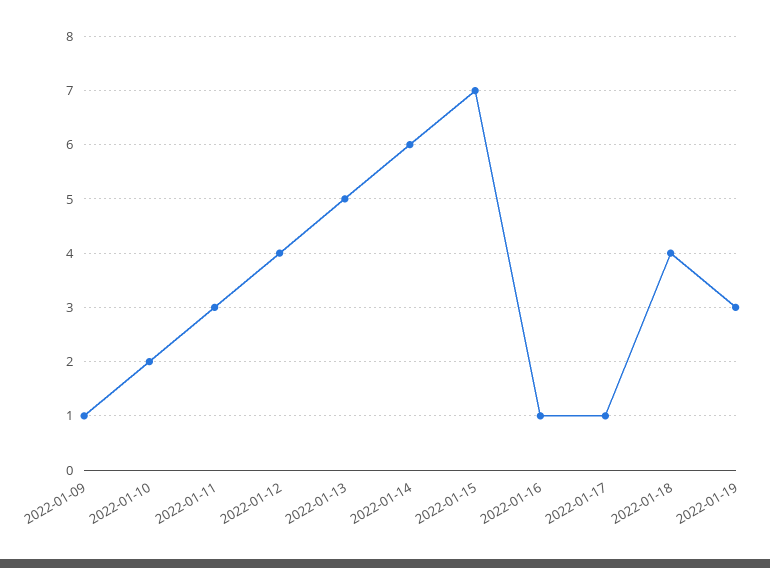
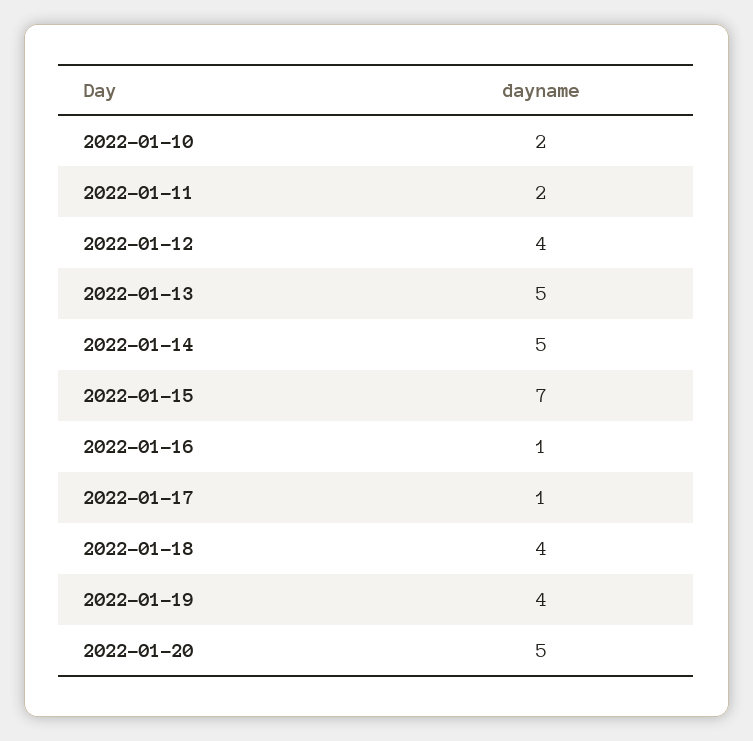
2022-01-09: 1 -> none
2022-01-11: 3 -> 2
2022-01-14: 6 -> 5
2022-01-19: 3 -> 4
2022-01-20: none -> 5

